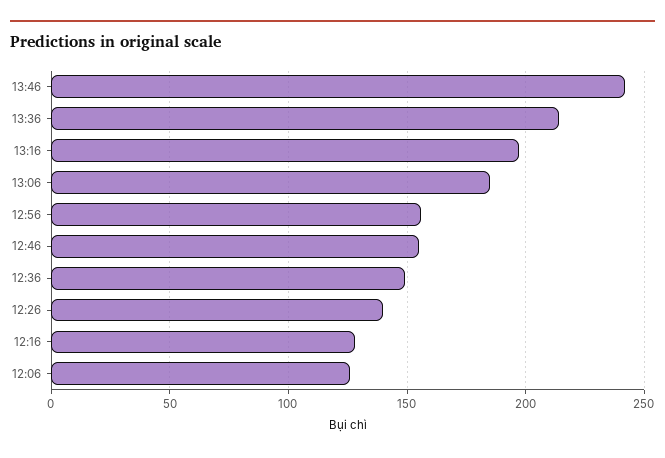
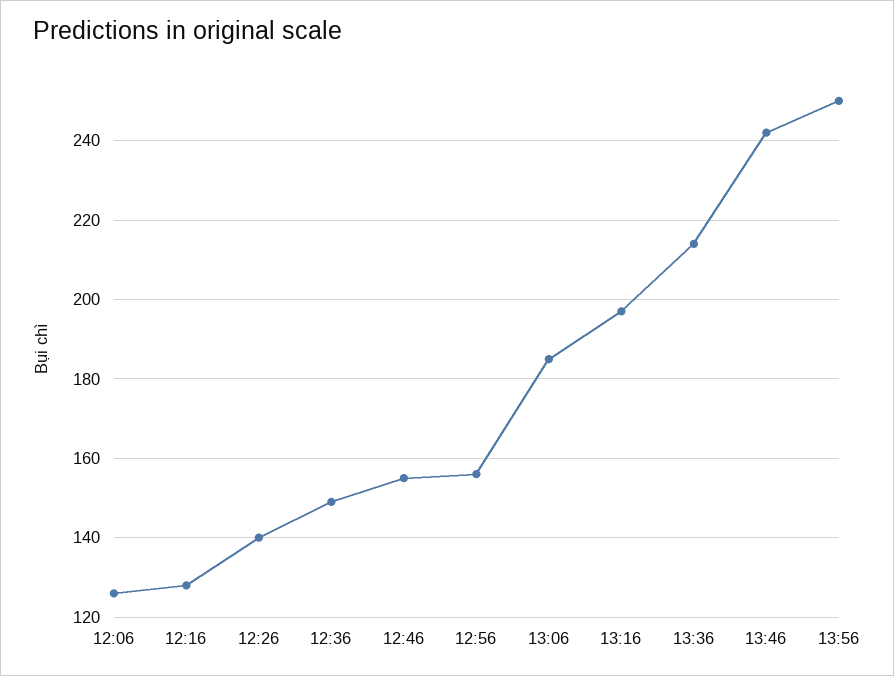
13:56: none -> 250

